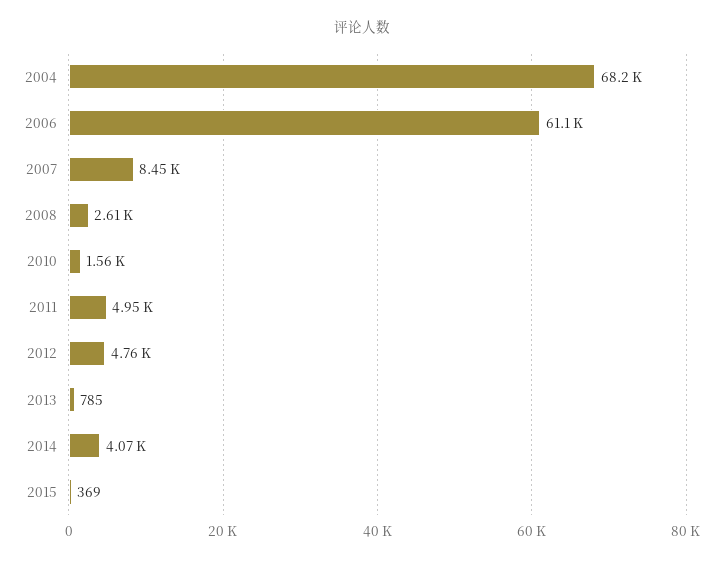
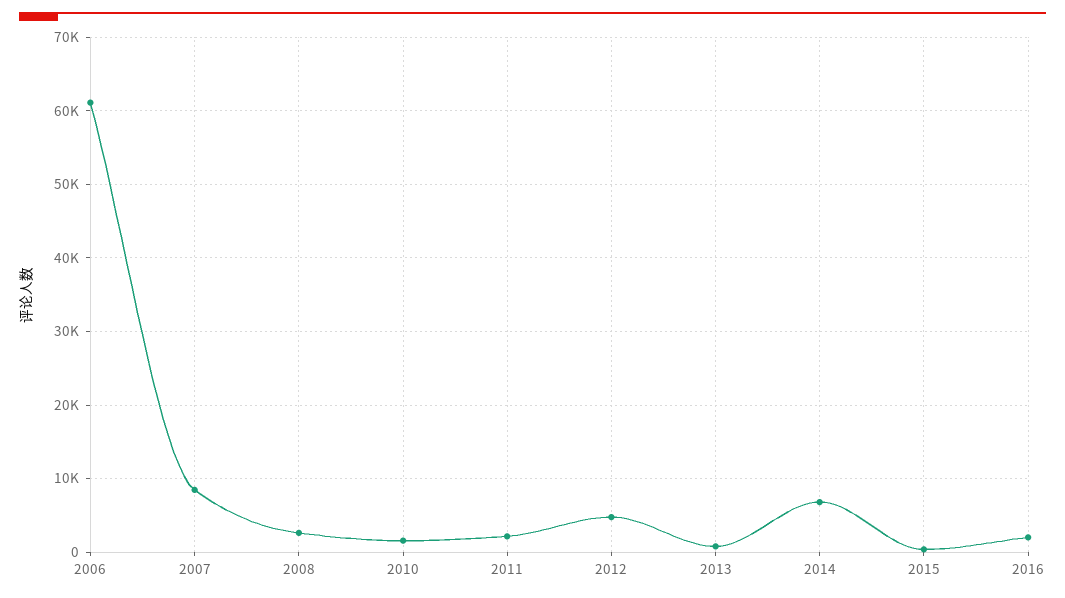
2004: 68200 -> none
2011: 4950 -> 2000
2014: 4070 -> 7000
2016: none -> 2000

